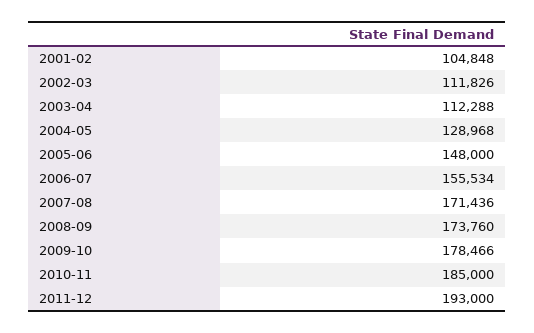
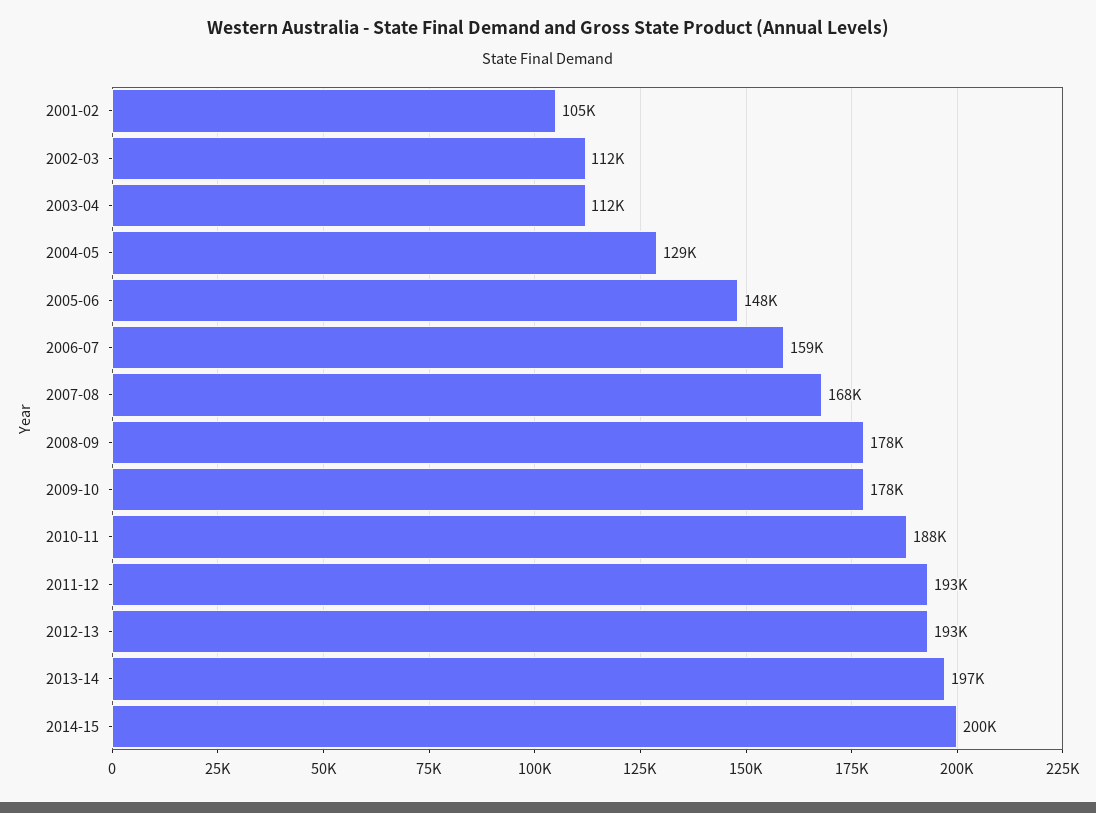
2006-07: 155534 -> 159000
2007-08: 171436 -> 168000
2008-09: 173760 -> 178000
2010-11: 185000 -> 188000
2012-13: none -> 193000
2013-14: none -> 197000
2014-15: none -> 200000

